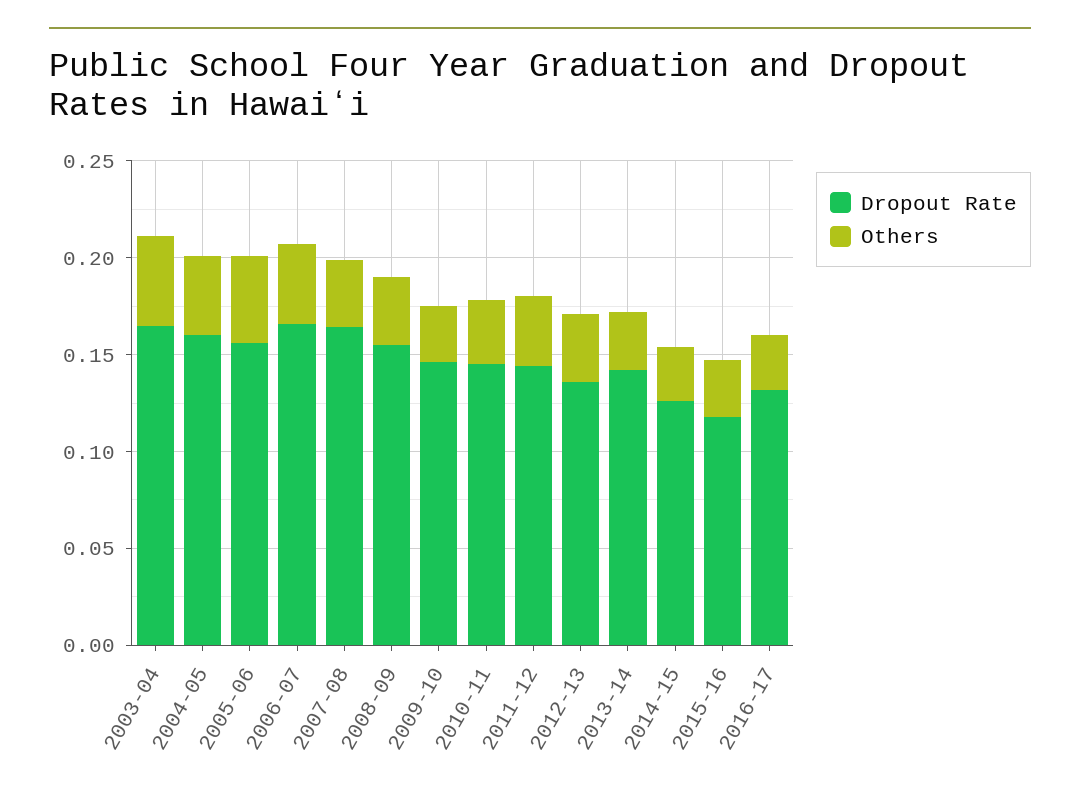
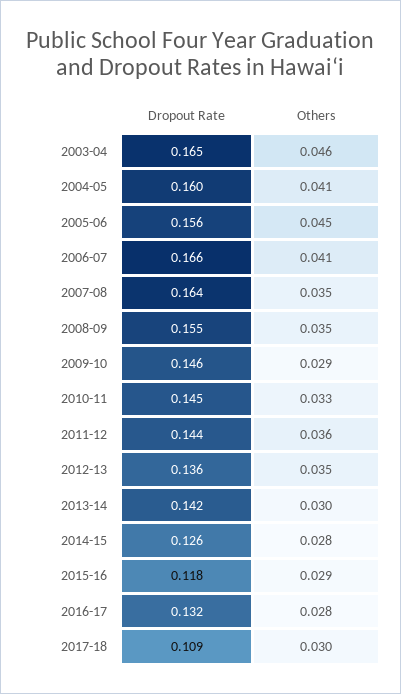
Dropout Rate, 2017-18: none -> 0.109
Others, 2017-18: none -> 0.03

